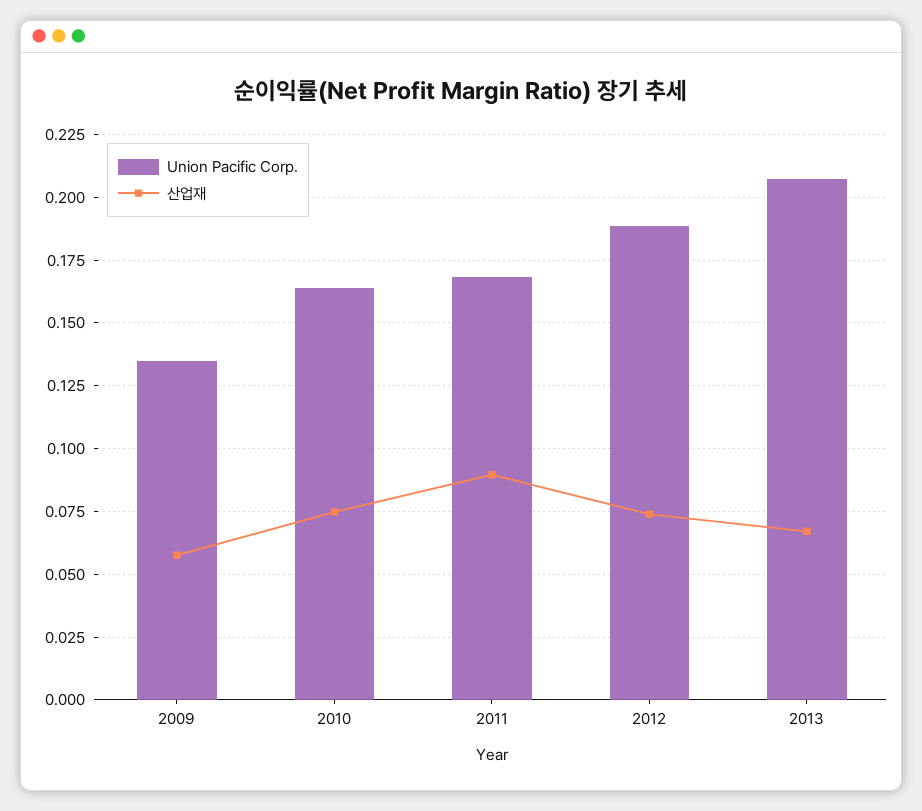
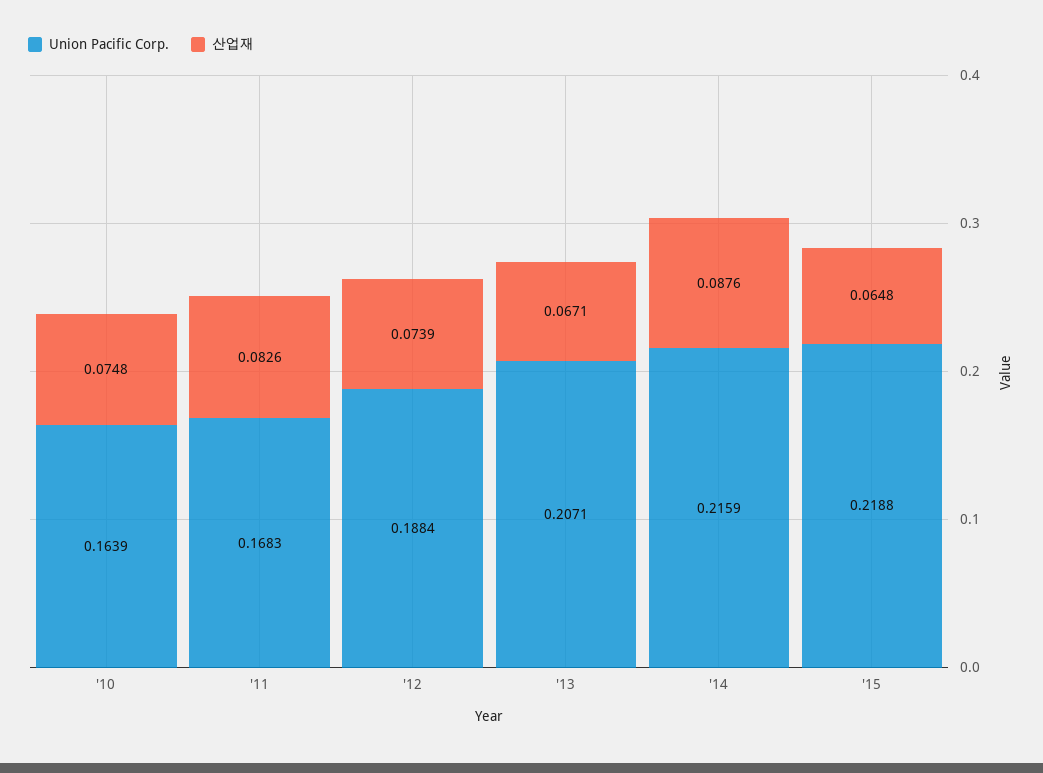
Union Pacific Corp., 2009: 0.135 -> none
산업재, 2009: 0.0575 -> none
산업재, 2011: 0.09 -> 0.0826
Union Pacific Corp., '14: none -> 0.2159
산업재, '14: none -> 0.0876
Union Pacific Corp., '15: none -> 0.2188
산업재, '15: none -> 0.0648

